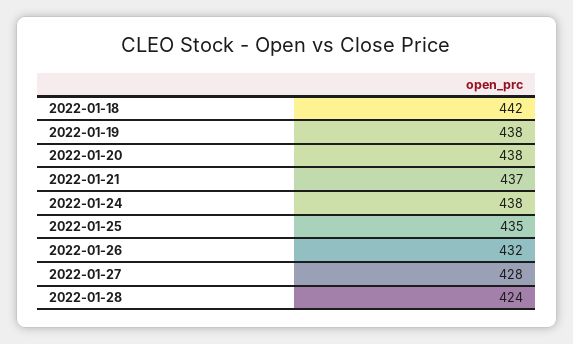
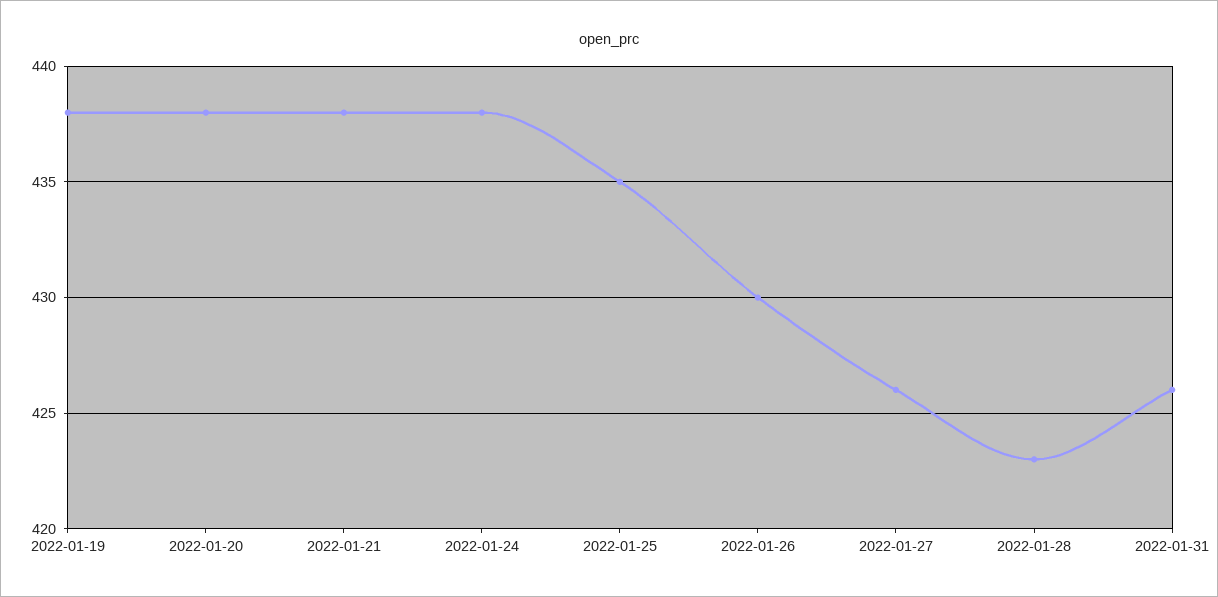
2022-01-18: 442 -> none
2022-01-21: 437 -> 438
2022-01-26: 432 -> 430
2022-01-27: 428 -> 426
2022-01-28: 424 -> 423
2022-01-31: none -> 426

